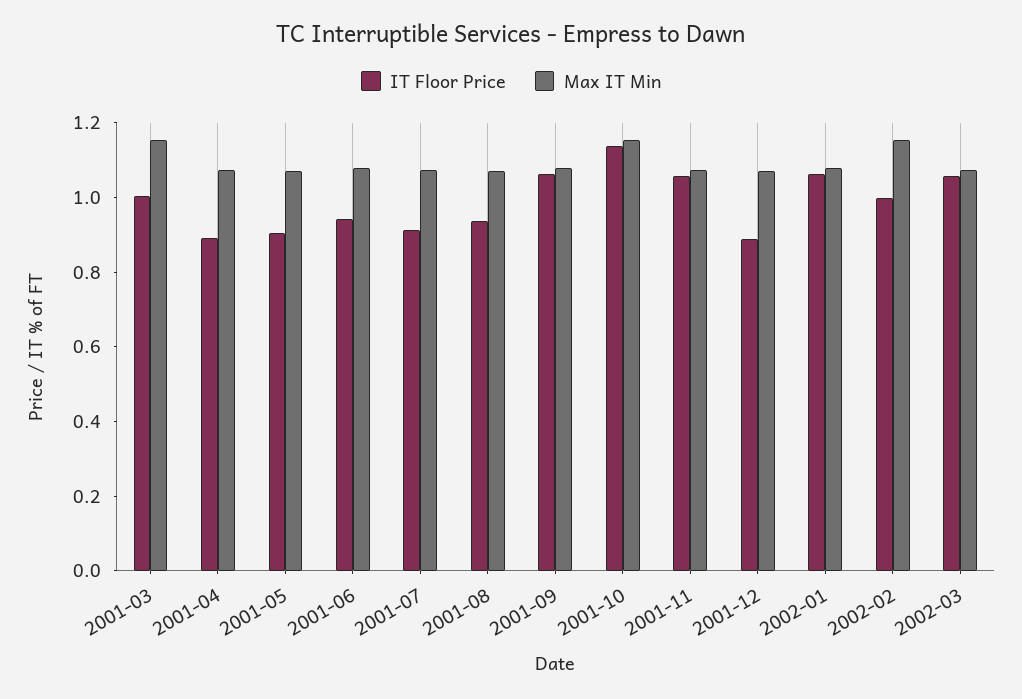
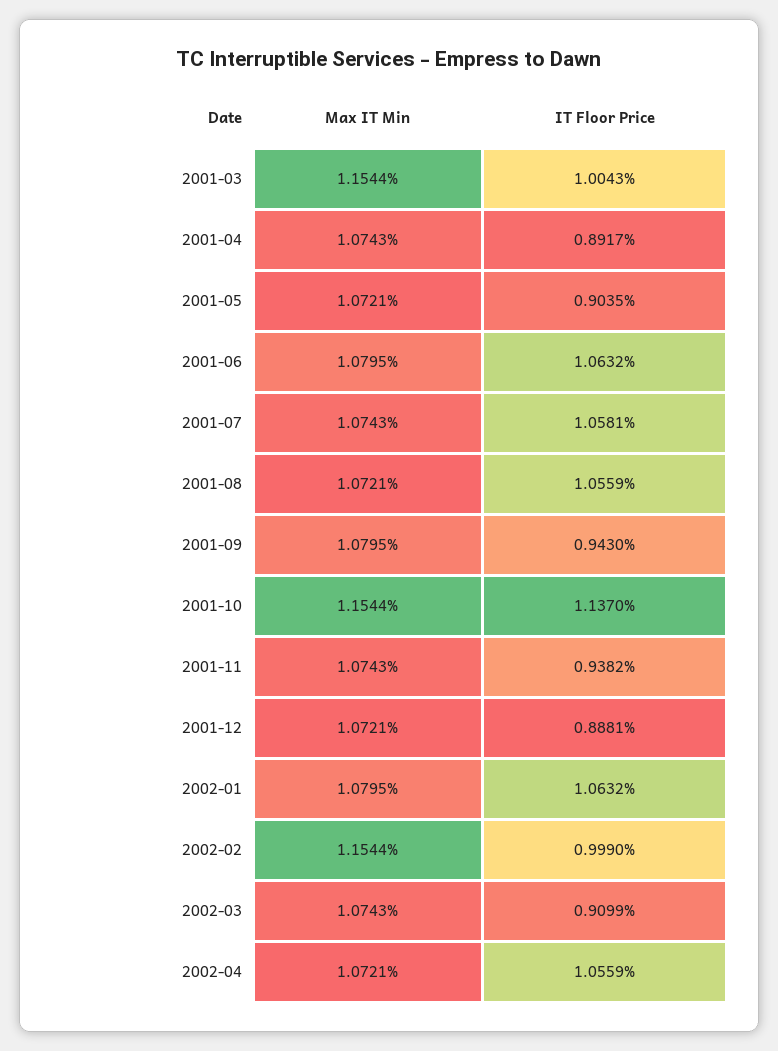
IT Floor Price, 2001-06: 0.95 -> 1.0632
IT Floor Price, 2001-07: 0.9 -> 1.0581
IT Floor Price, 2001-08: 0.95 -> 1.0559
IT Floor Price, 2001-09: 1.05 -> 0.943
IT Floor Price, 2001-11: 1.05 -> 0.9382
IT Floor Price, 2002-03: 1.05 -> 0.9099
Max IT Min, 2002-04: none -> 1.0721
IT Floor Price, 2002-04: none -> 1.0559

